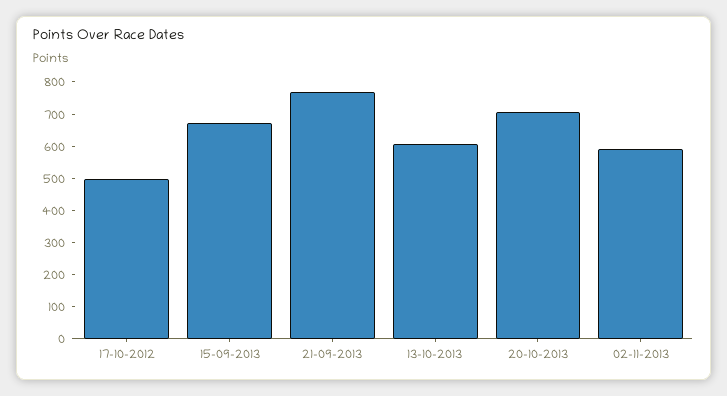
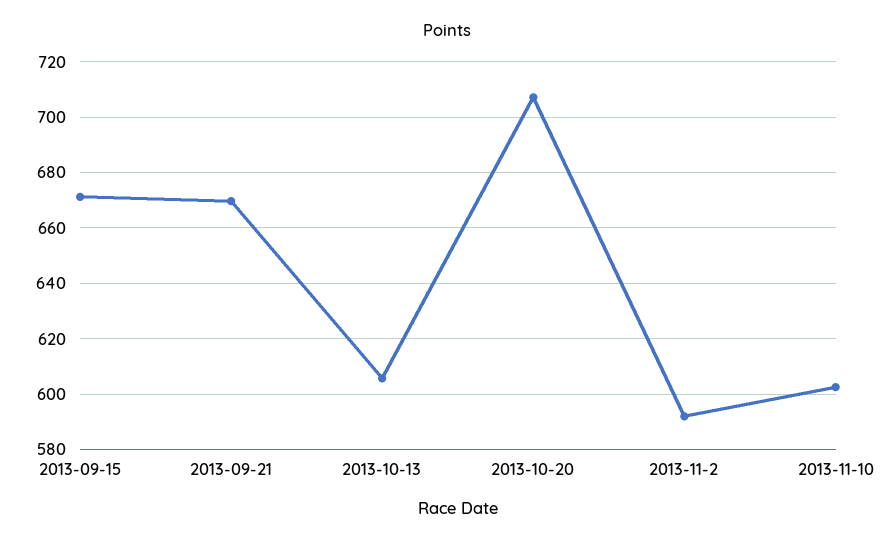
17-10-2012: 500 -> none
21-09-2013: 775 -> 670
2013-11-10: none -> 602.5

